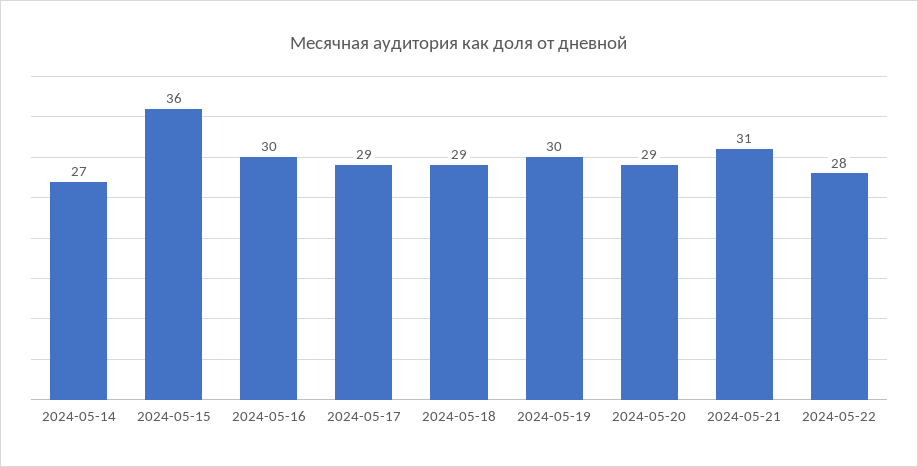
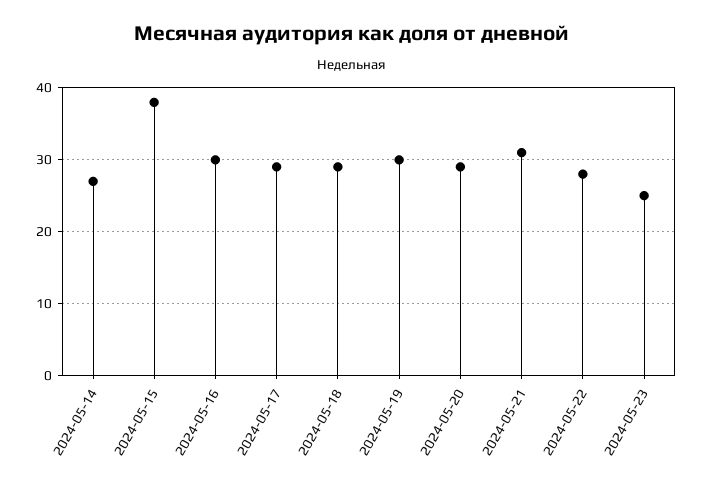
2024-05-15: 36 -> 38
2024-05-23: none -> 25

